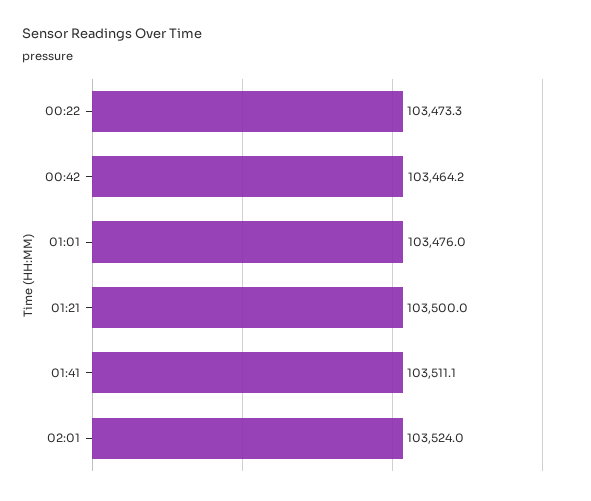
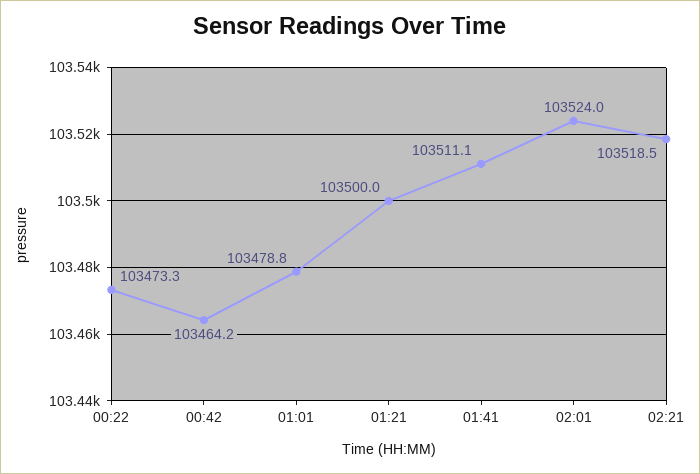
01:01: 103476 -> 103478.8
02:21: none -> 103518.5

